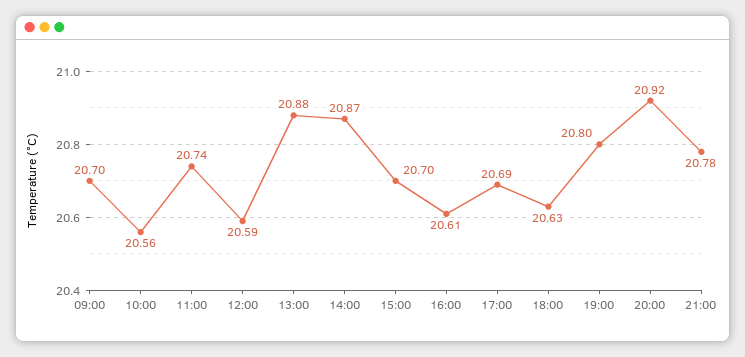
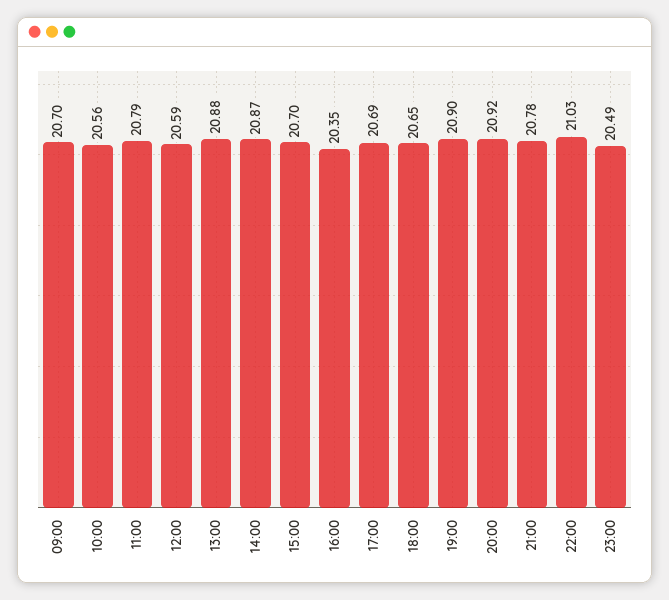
11:00: 20.74 -> 20.79
16:00: 20.61 -> 20.35
18:00: 20.63 -> 20.65
19:00: 20.8 -> 20.9
22:00: none -> 21.03
23:00: none -> 20.49

